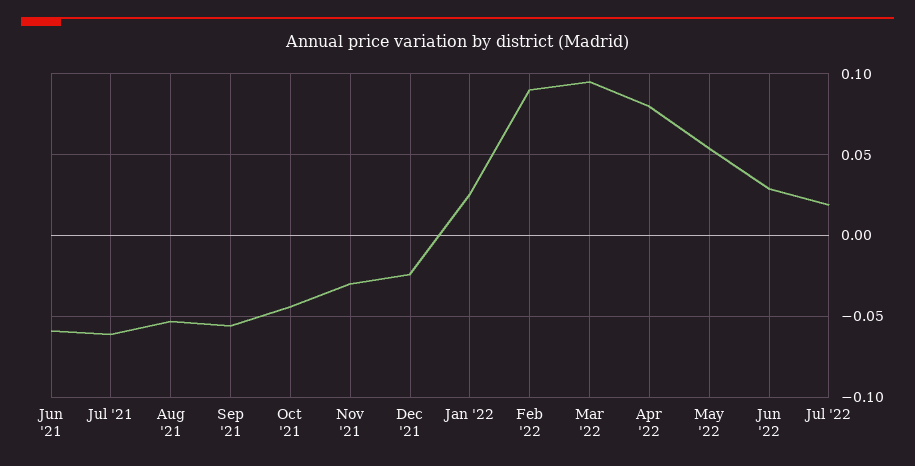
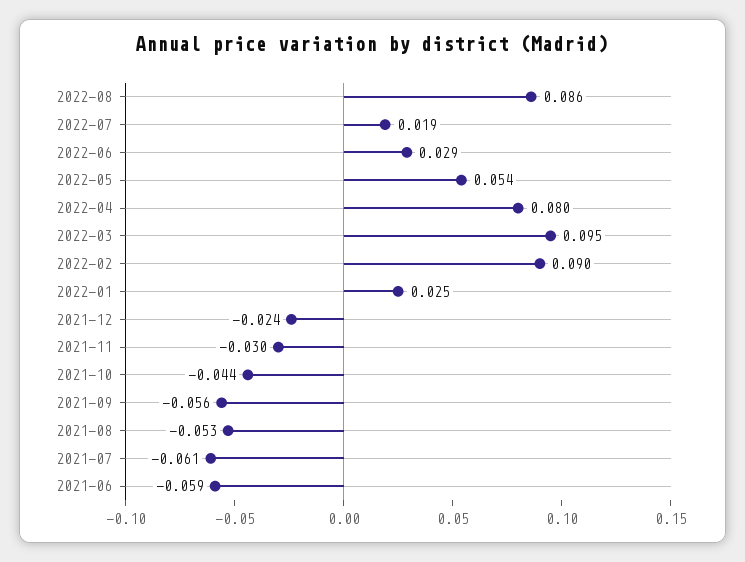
2022-08: none -> 0.086

